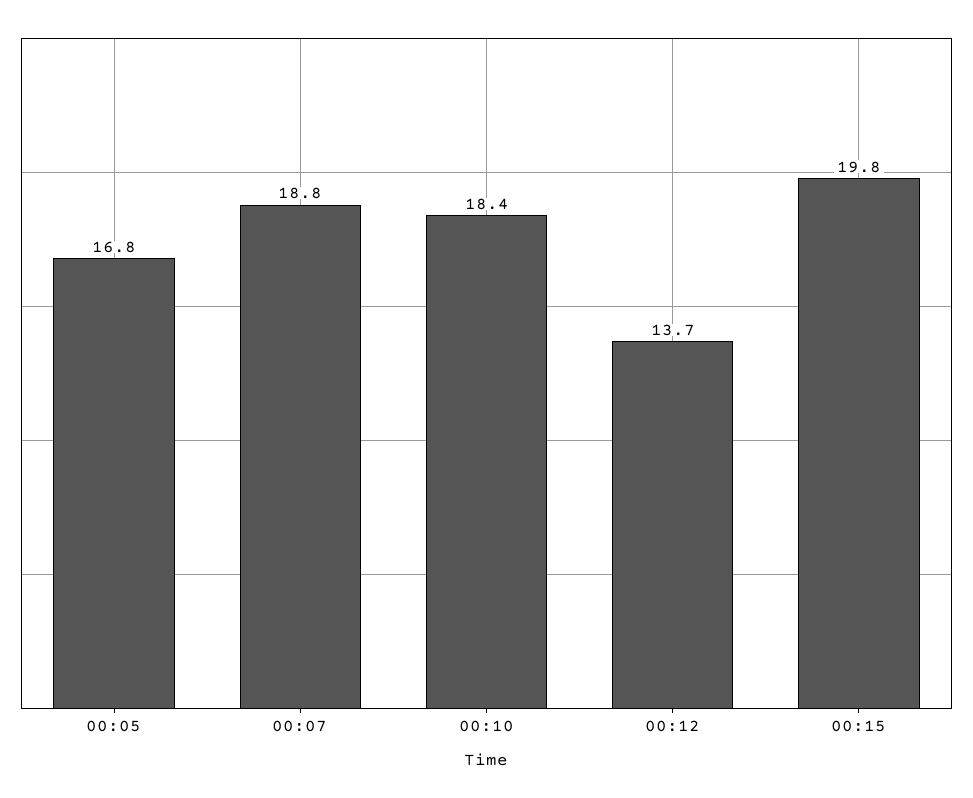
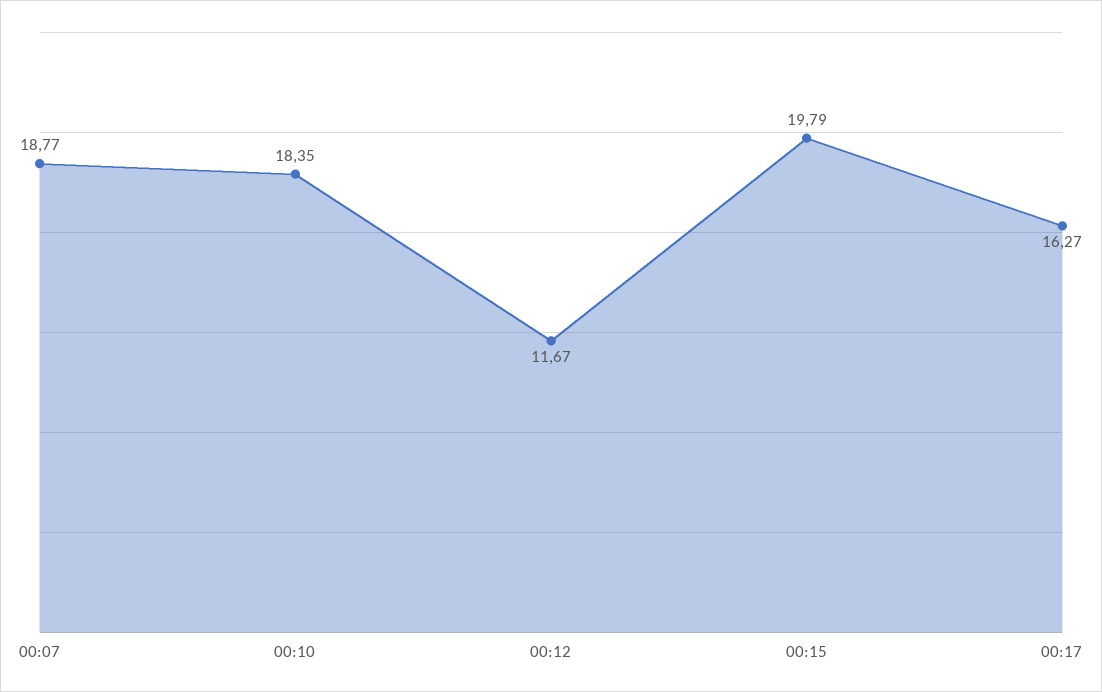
00:05: 16.8 -> none
00:12: 13.7 -> 11.67
00:17: none -> 16.27

